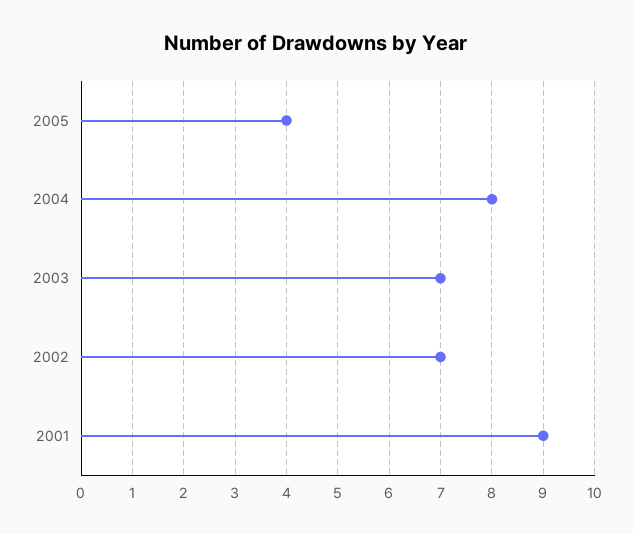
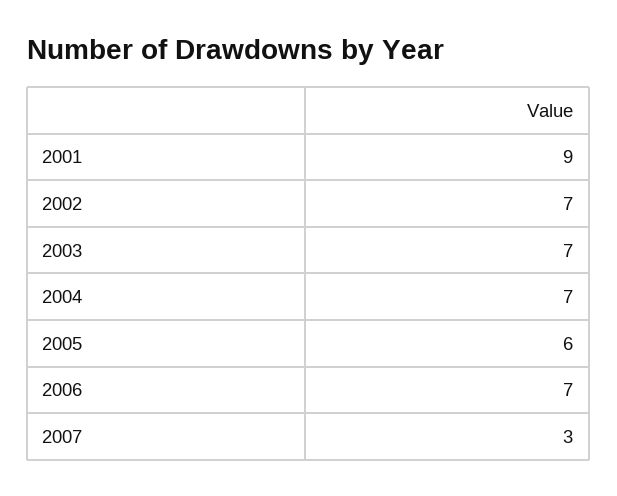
2005: 4 -> 6
2004: 8 -> 7
2006: none -> 7
2007: none -> 3

